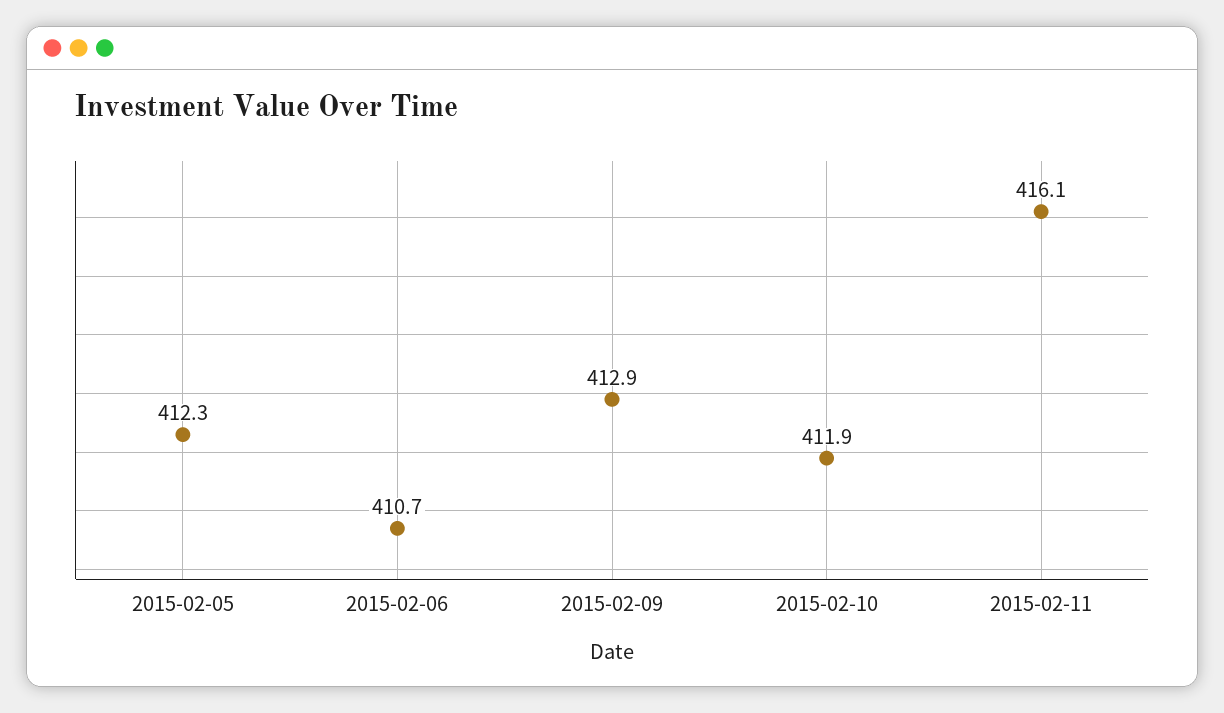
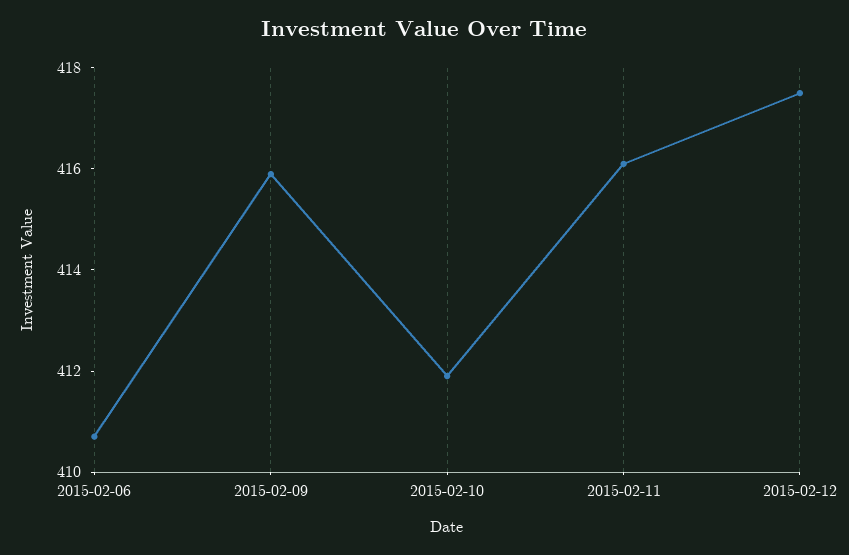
2015-02-05: 412.3 -> none
2015-02-09: 412.9 -> 416
2015-02-12: none -> 417.5

